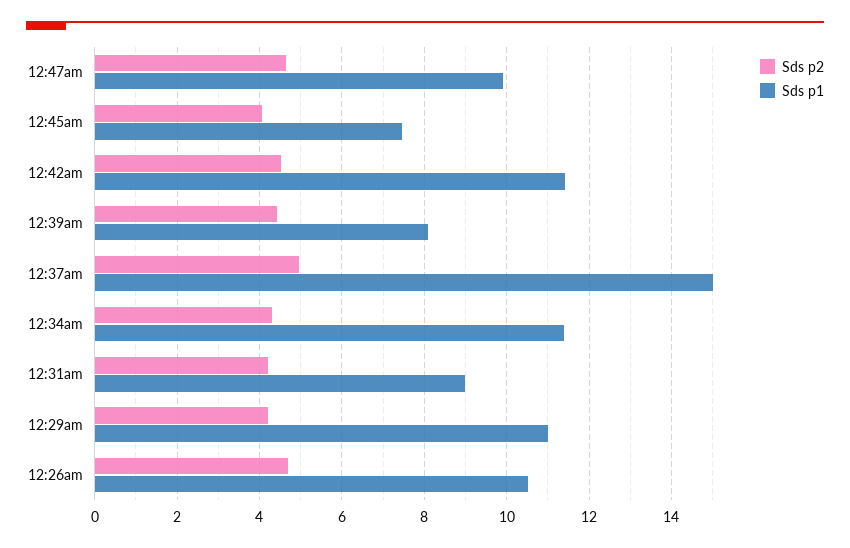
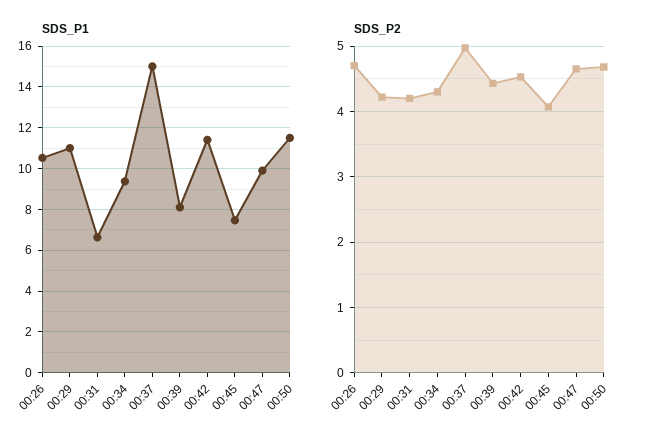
Sds p1, 12:34am: 11.4 -> 9.5
Sds p1, 12:31am: 9 -> 6.5
Sds p1, 00:50: none -> 11.5
Sds p2, 00:50: none -> 4.7

